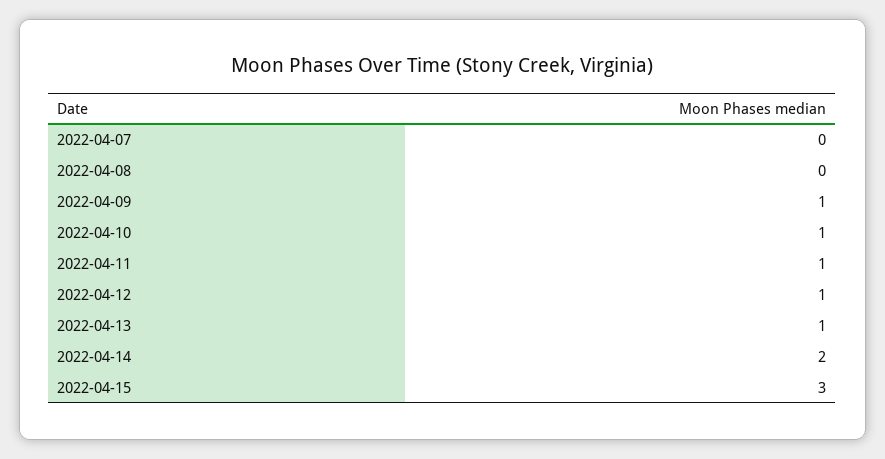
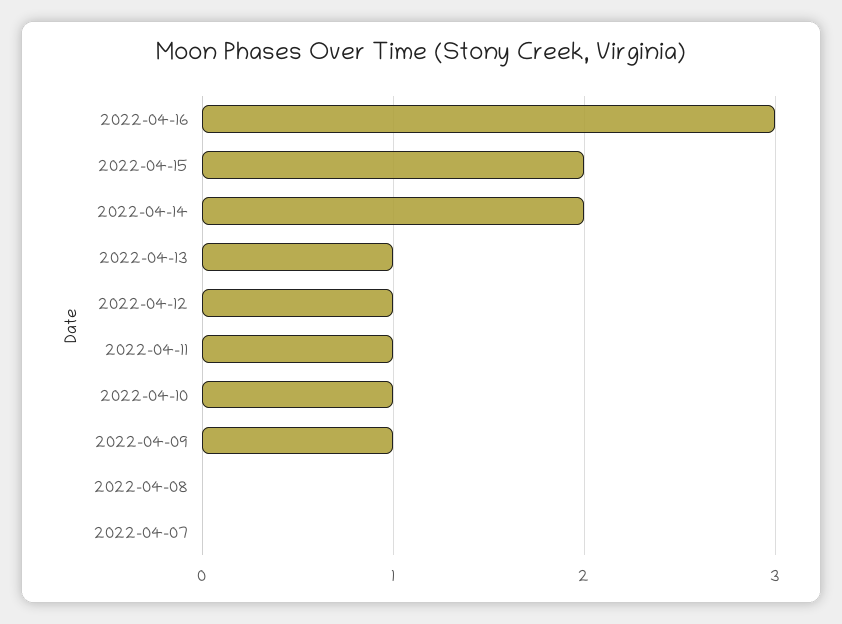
2022-04-15: 3 -> 2
2022-04-16: none -> 3

